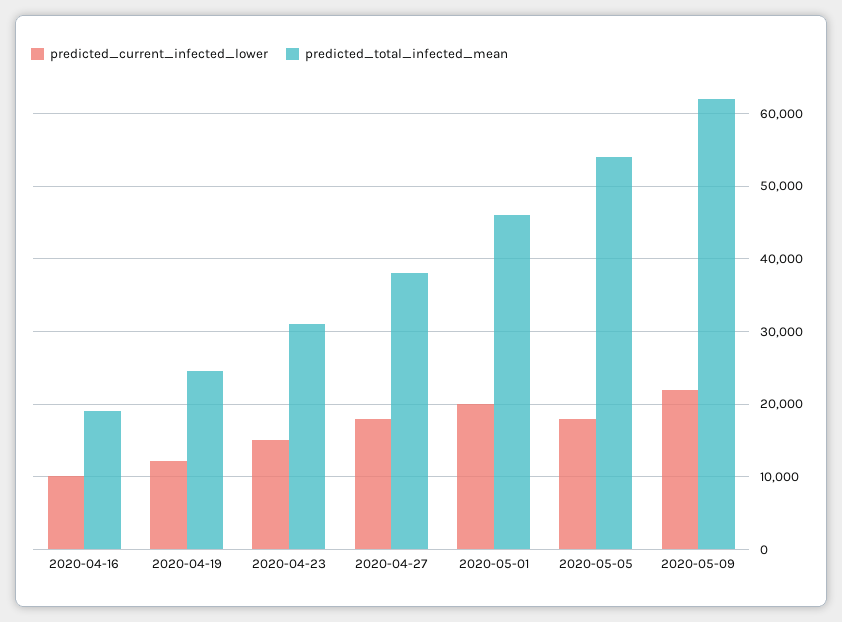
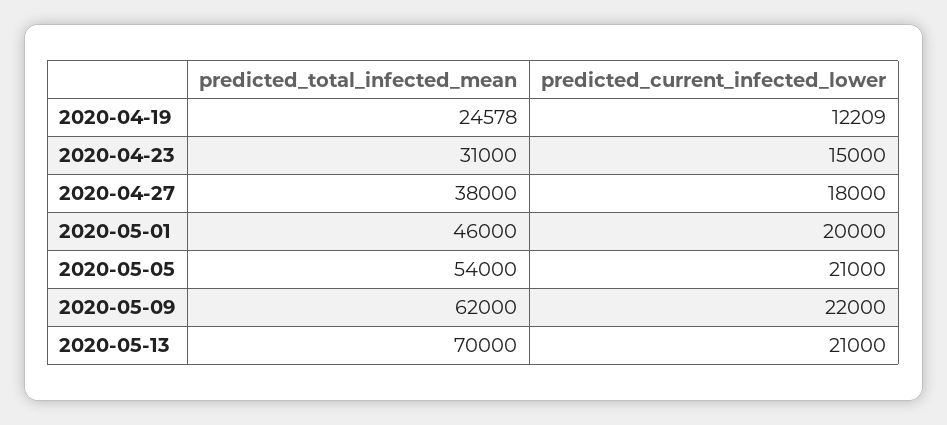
predicted_current_infected_lower, 2020-04-16: 10000 -> none
predicted_total_infected_mean, 2020-04-16: 19000 -> none
predicted_current_infected_lower, 2020-05-05: 18000 -> 21000
predicted_total_infected_mean, 2020-05-13: none -> 70000
predicted_current_infected_lower, 2020-05-13: none -> 21000

